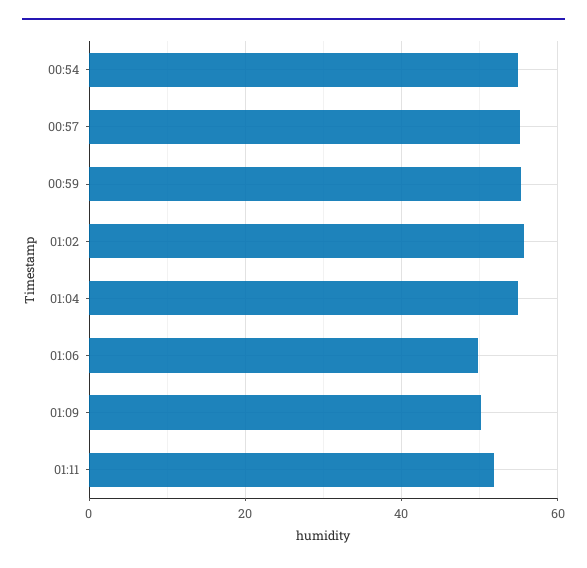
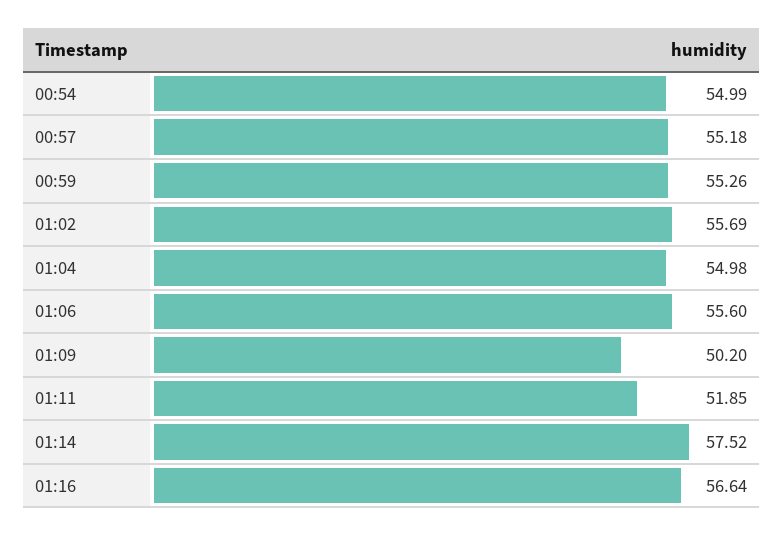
01:06: 50 -> 55.6
01:14: none -> 57.52
01:16: none -> 56.64

